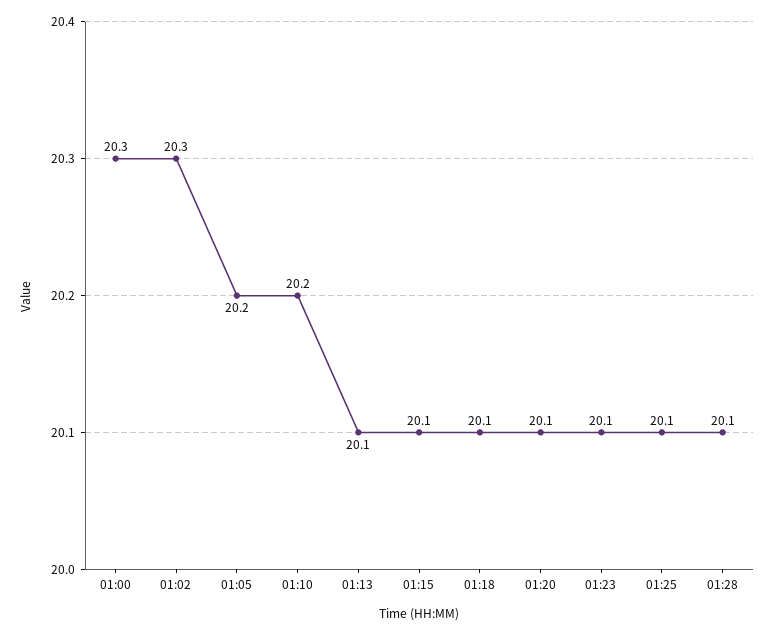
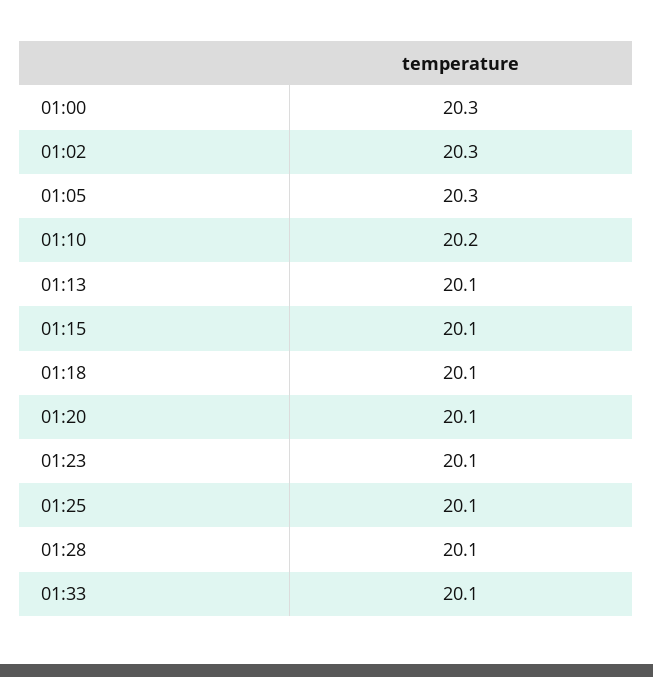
01:05: 20.2 -> 20.3
01:33: none -> 20.1

